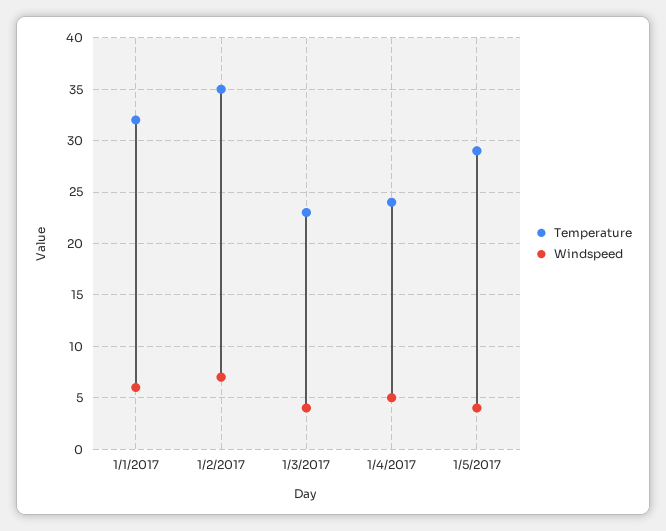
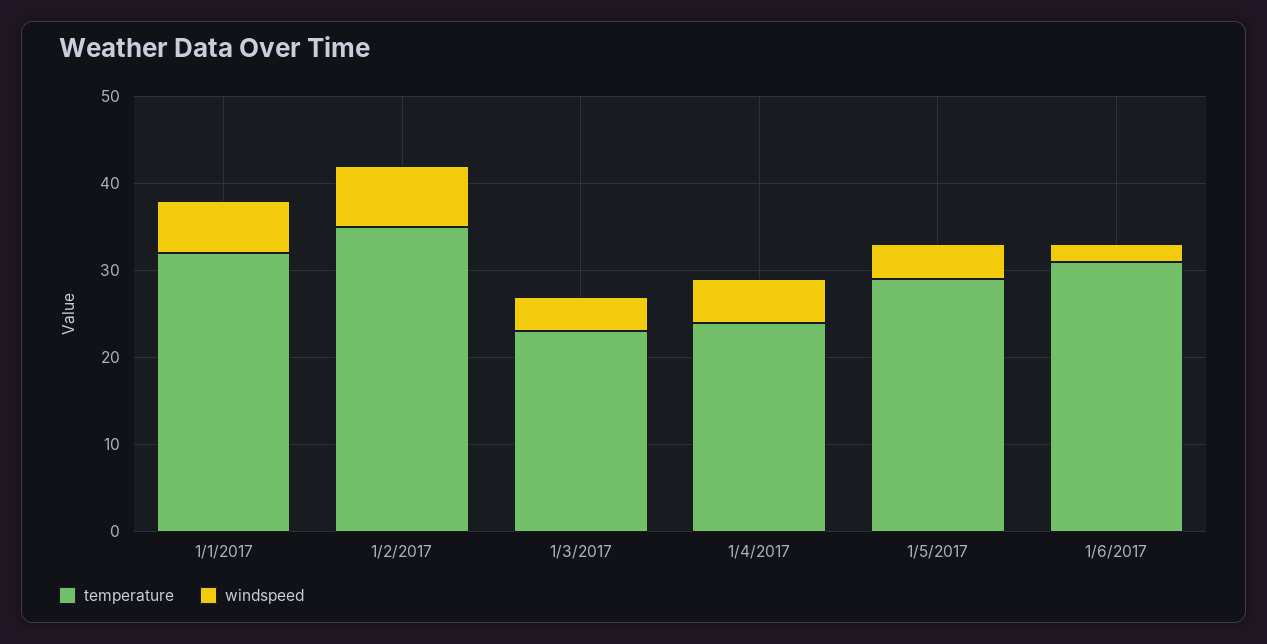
Temperature, 1/6/2017: none -> 31
Windspeed, 1/6/2017: none -> 2

